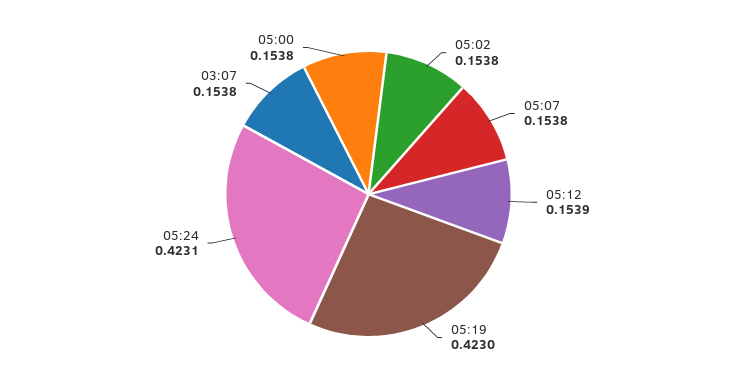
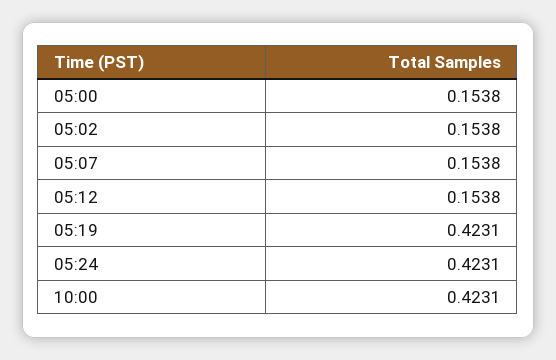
05:12: 0.1539 -> 0.1538
05:19: 0.423 -> 0.4231
03:07: 0.1538 -> none
10:00: none -> 0.4231

